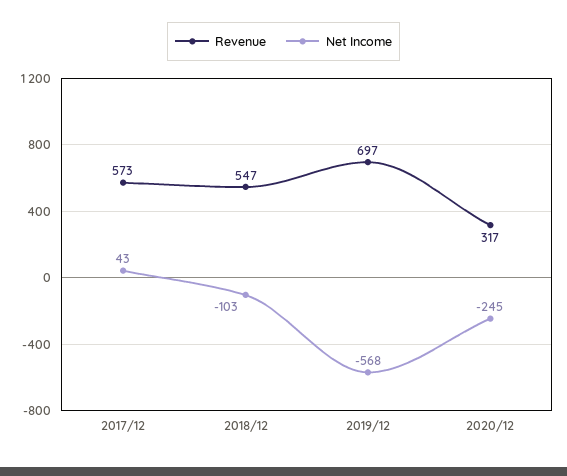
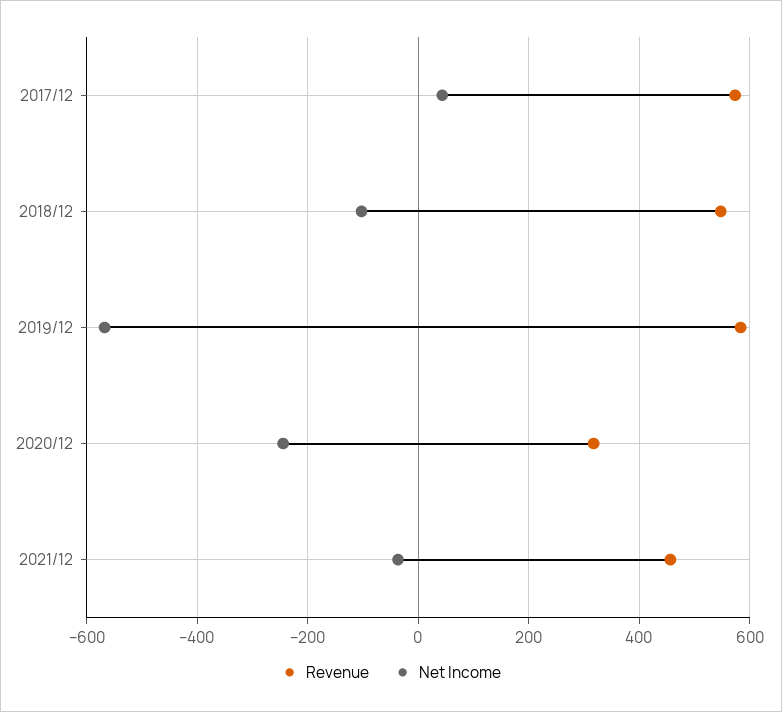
Revenue, 2019/12: 697 -> 580
Revenue, 2021/12: none -> 460
Net Income, 2021/12: none -> -40

